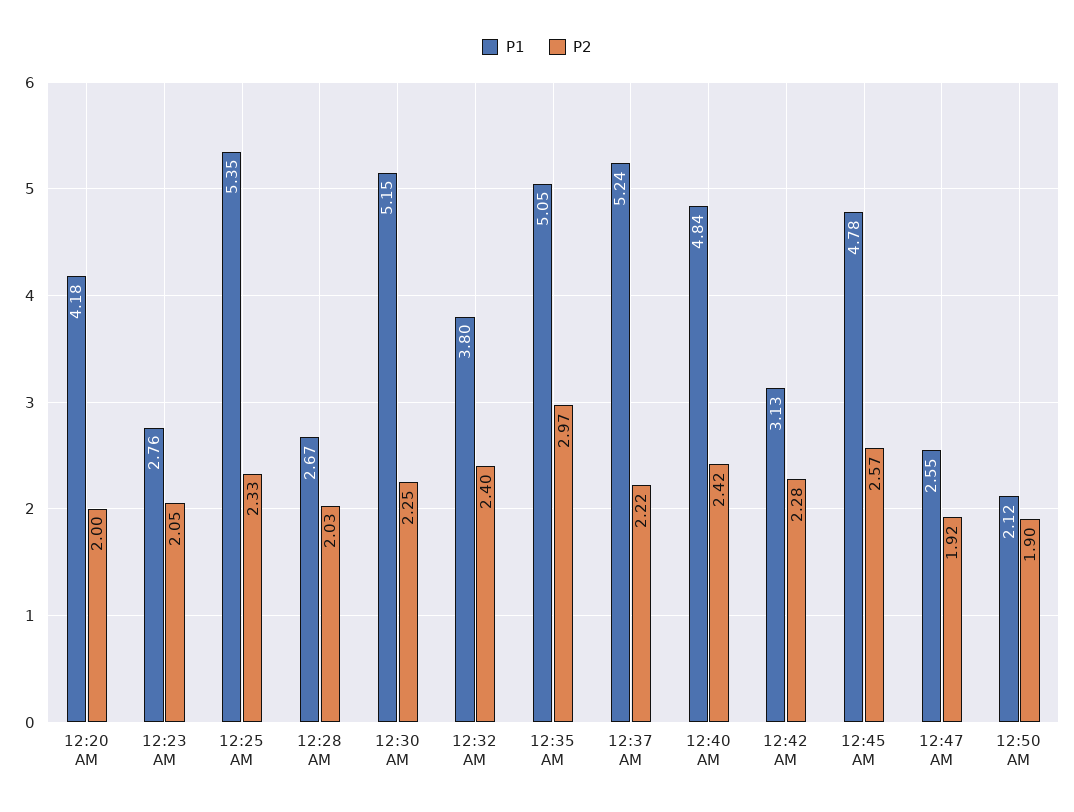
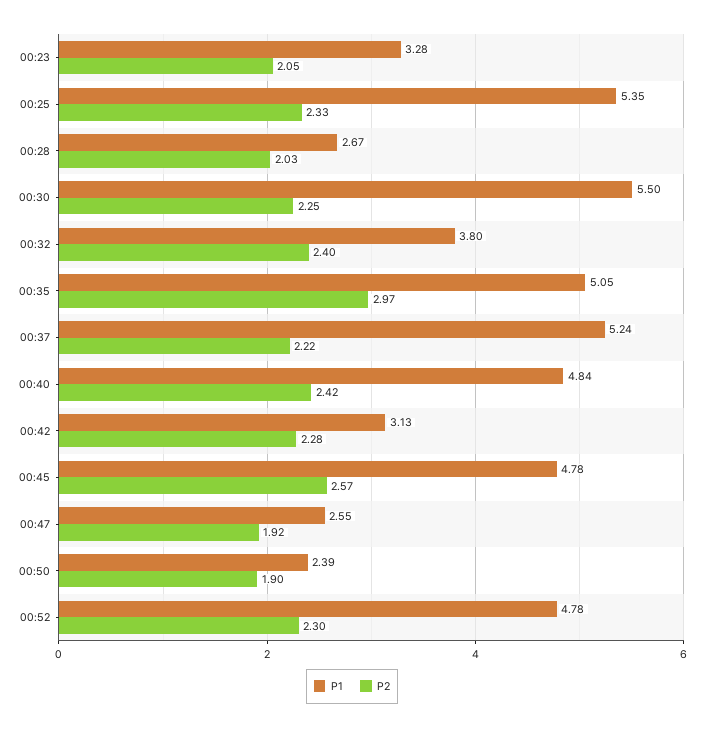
P1, 12:20 AM: 4.18 -> none
P2, 12:20 AM: 2 -> none
P1, 12:23 AM: 2.76 -> 3.28
P1, 12:30 AM: 5.15 -> 5.5
P1, 12:50 AM: 2.12 -> 2.39
P1, 00:52: none -> 4.78
P2, 00:52: none -> 2.3

